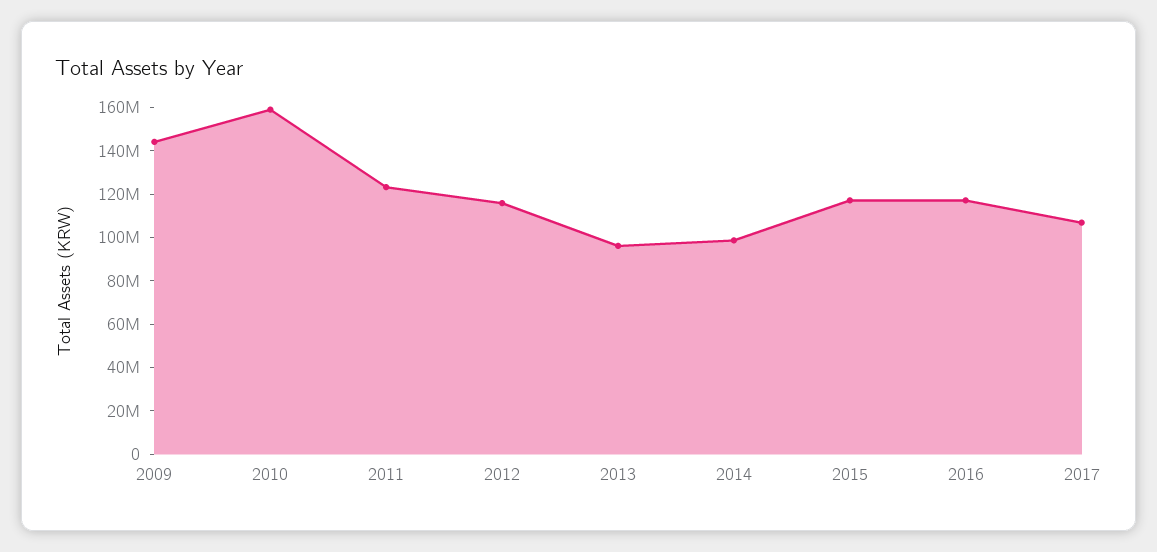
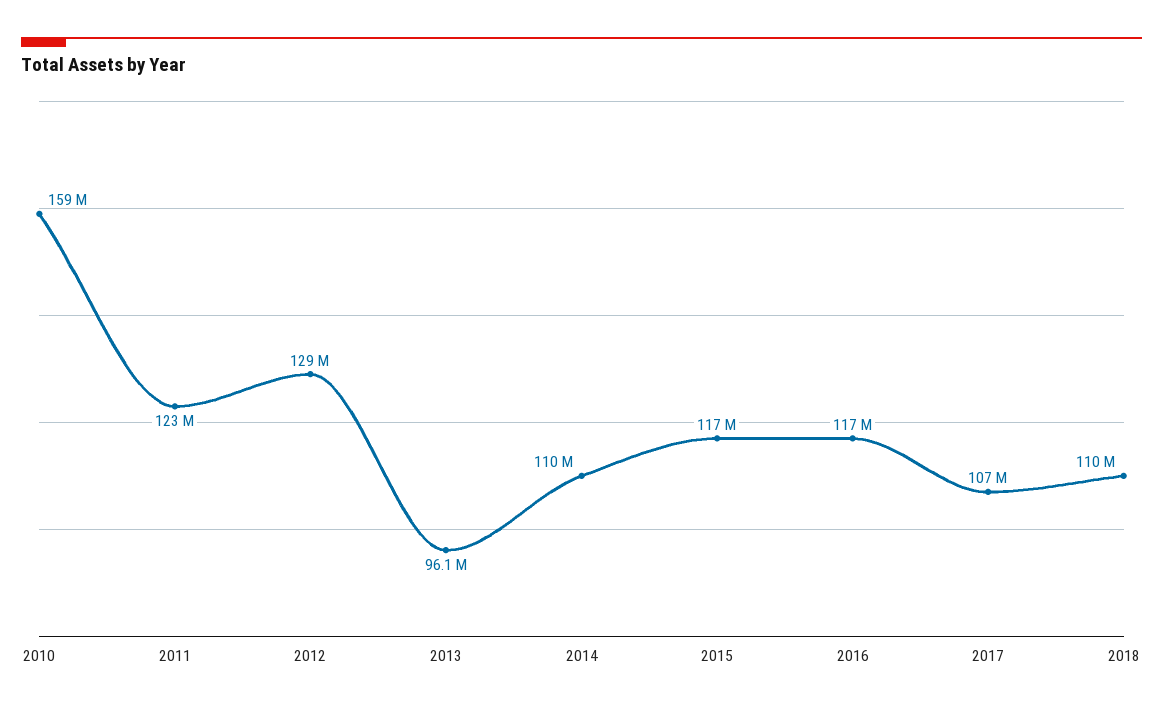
2009: 145000000 -> none
2012: 115000000 -> 129000000
2014: 100000000 -> 110000000
2018: none -> 110000000

